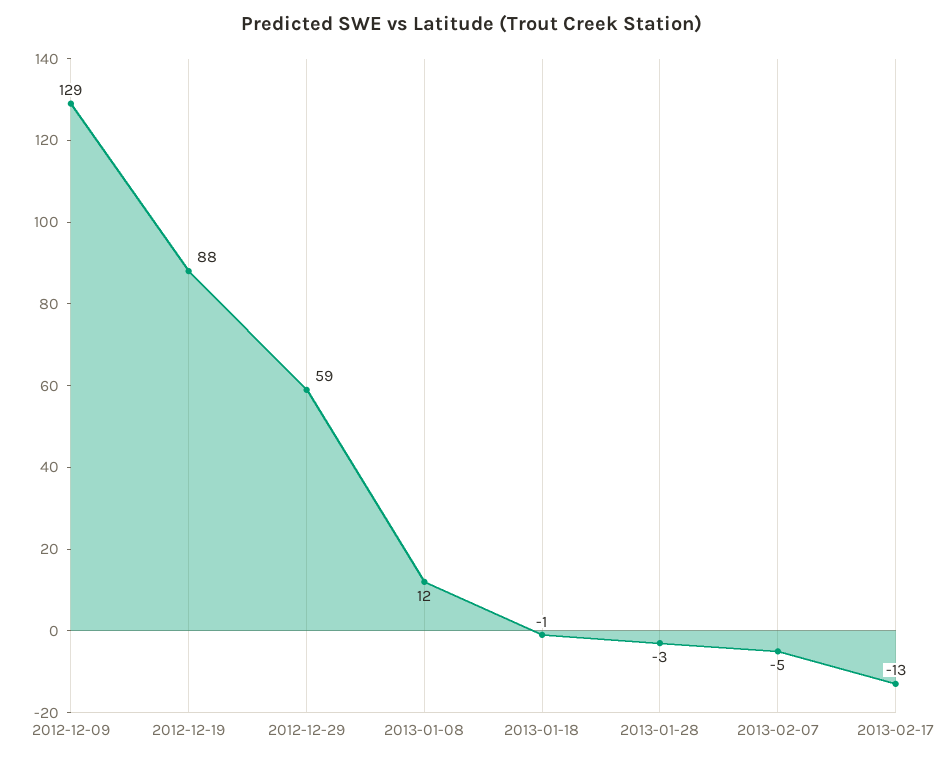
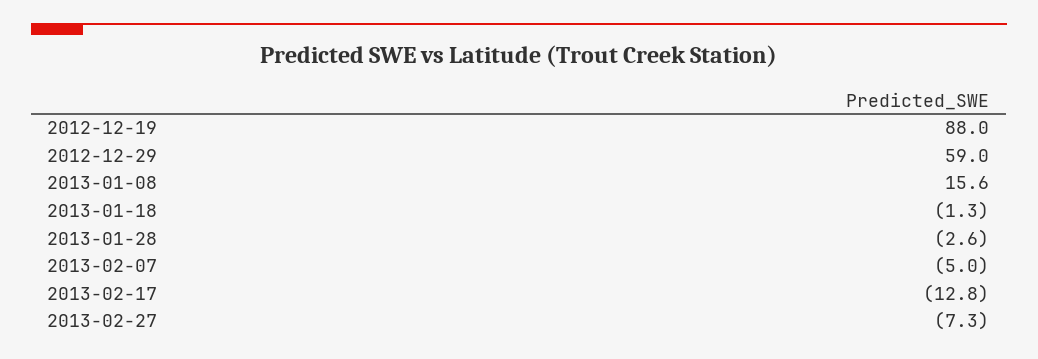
2012-12-09: 129 -> none
2013-01-08: 12 -> 15.6
2013-02-27: none -> -7.3

